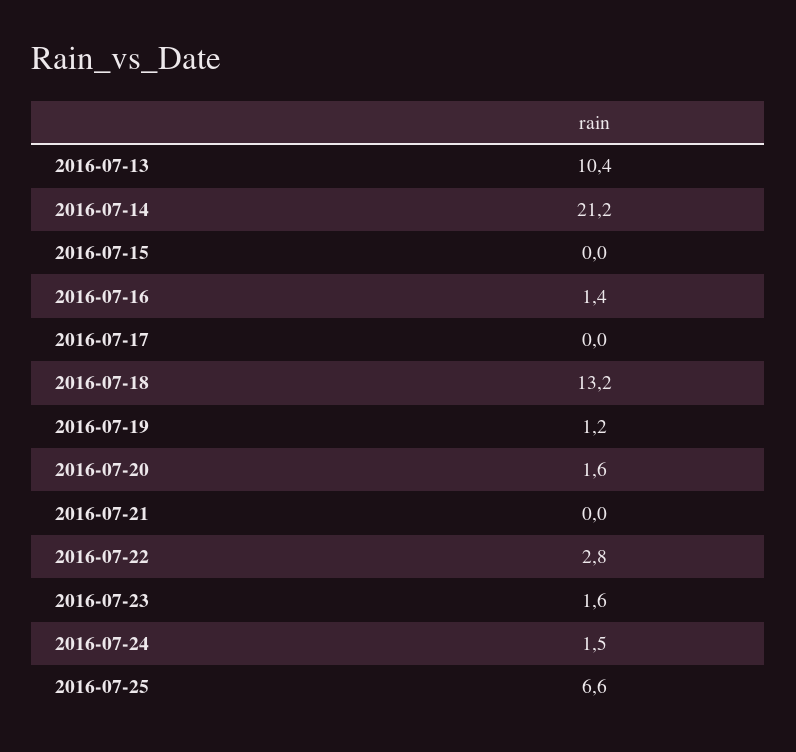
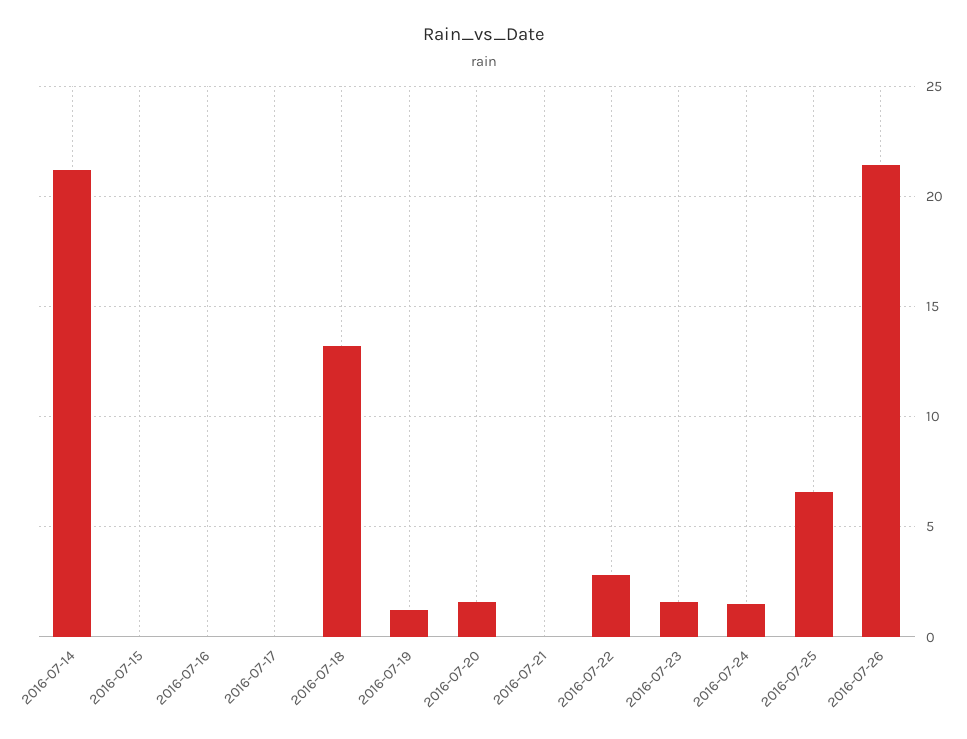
2016-07-13: 10.4 -> none
2016-07-16: 1.4 -> 0
2016-07-26: none -> 21.5

